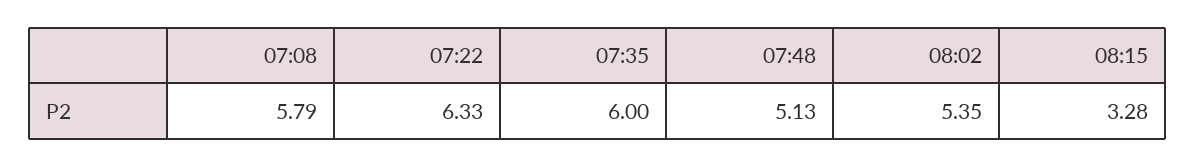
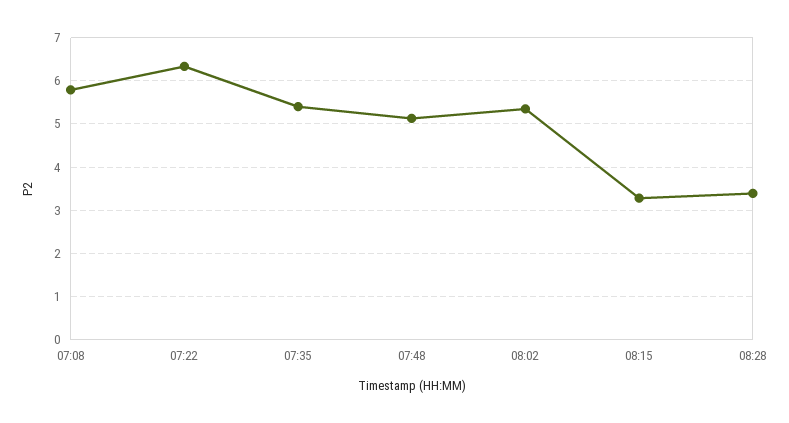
07:35: 6 -> 5.4
08:28: none -> 3.4

